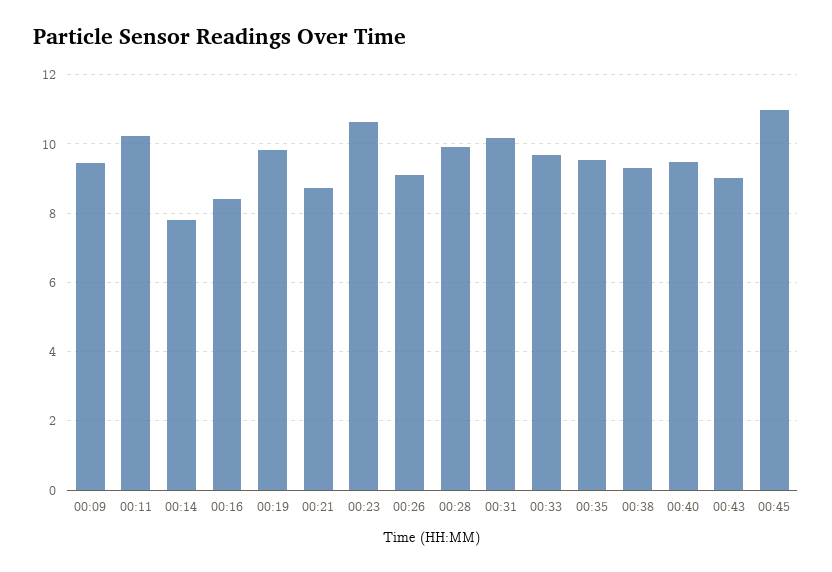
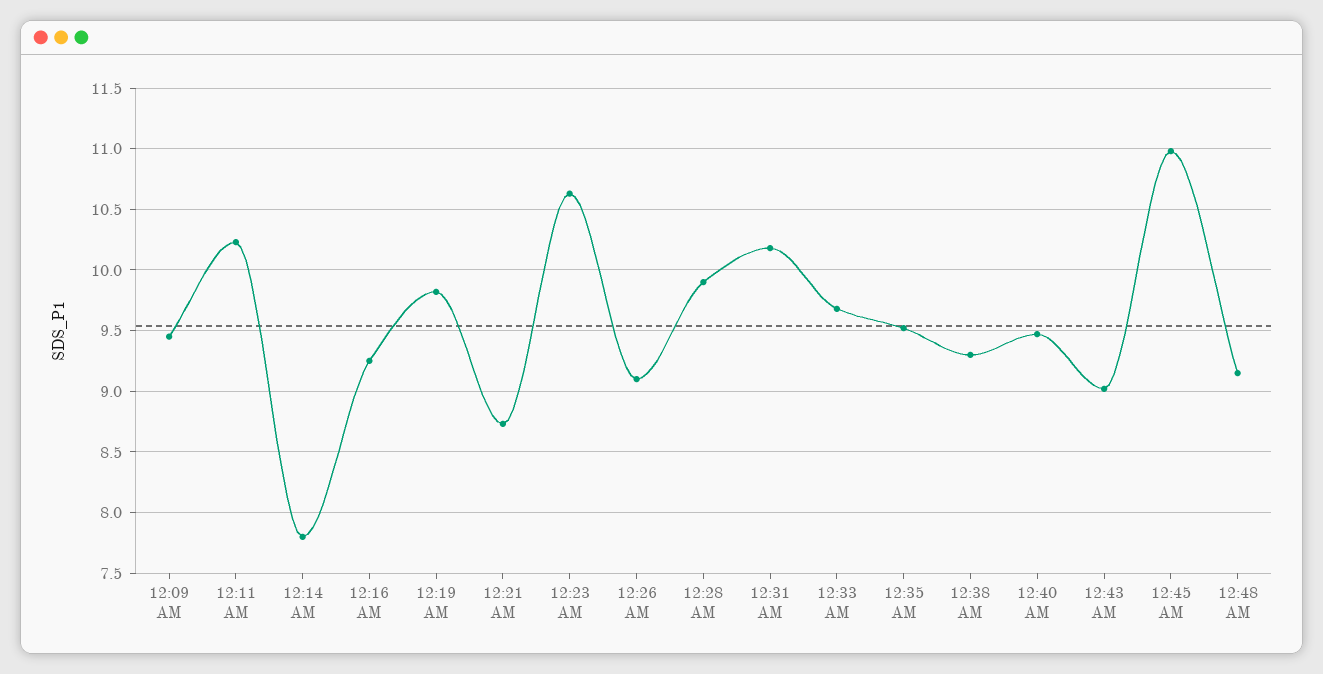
00:16: 8.4 -> 9.25
12:48 AM: none -> 9.15

